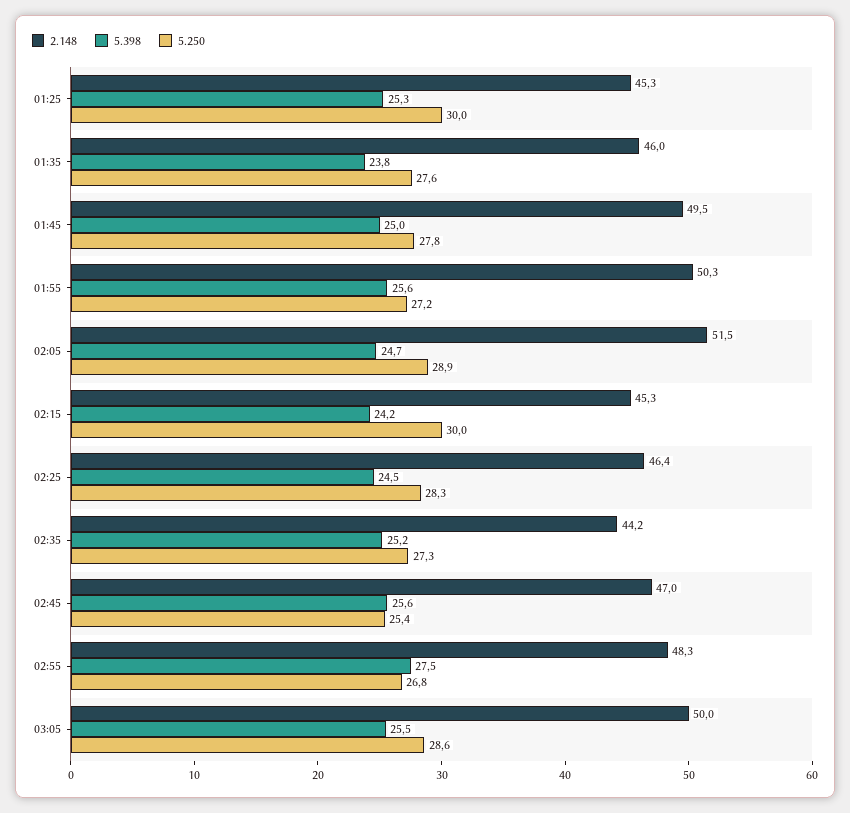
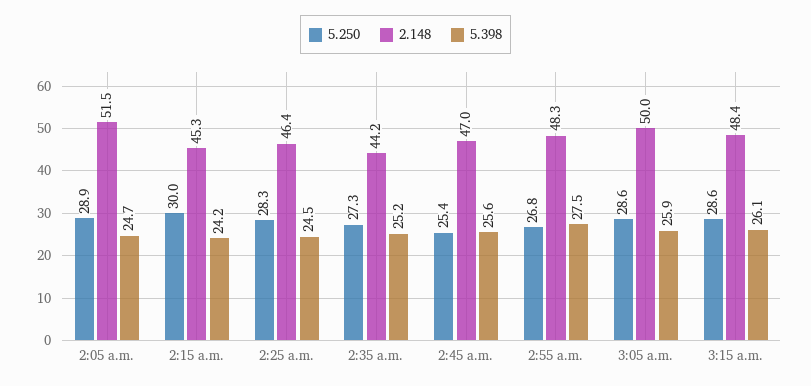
2.148, 01:25: 45.3 -> none
5.398, 01:25: 25.3 -> none
5.250, 01:25: 30 -> none
2.148, 01:35: 46 -> none
5.398, 01:35: 23.8 -> none
5.250, 01:35: 27.6 -> none
2.148, 01:45: 49.5 -> none
5.398, 01:45: 25 -> none
5.250, 01:45: 27.8 -> none
2.148, 01:55: 50.3 -> none
5.398, 01:55: 25.6 -> none
5.250, 01:55: 27.2 -> none
5.398, 03:05: 25.5 -> 25.9
5.250, 3:15 a.m.: none -> 28.6
2.148, 3:15 a.m.: none -> 48.4
5.398, 3:15 a.m.: none -> 26.1

